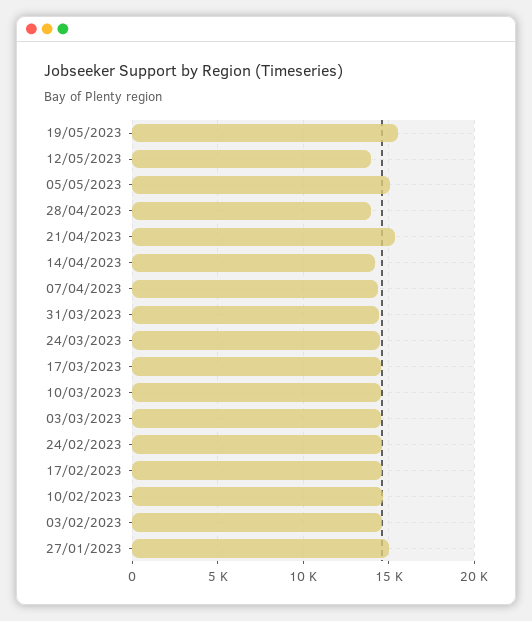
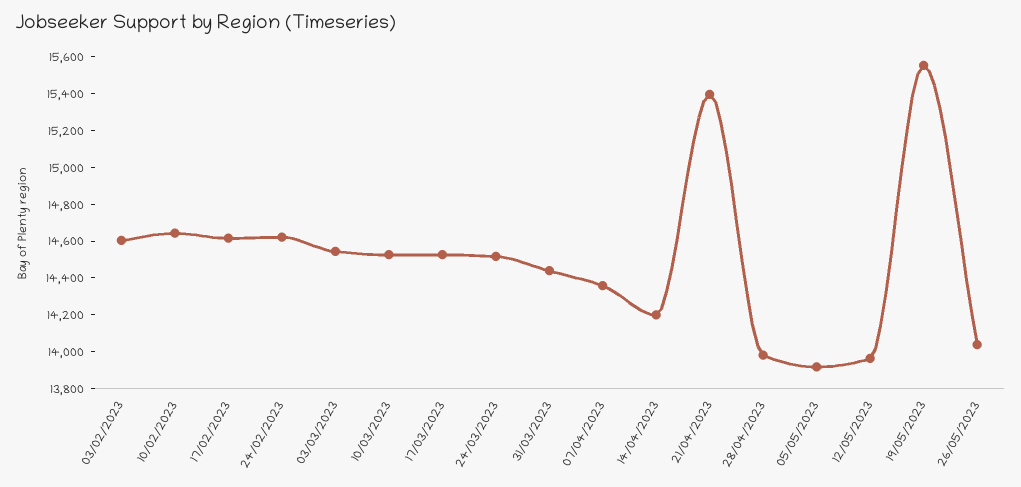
05/05/2023: 15000 -> 13900
27/01/2023: 15000 -> none
26/05/2023: none -> 14050

